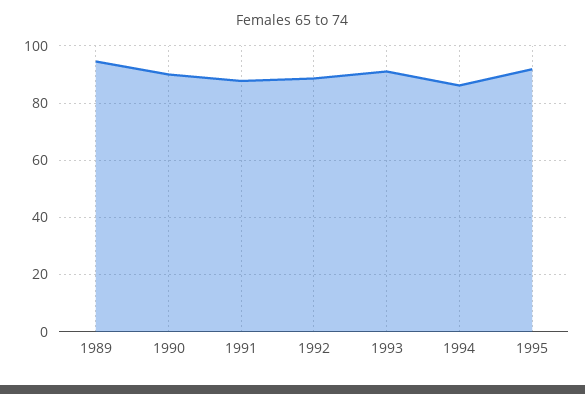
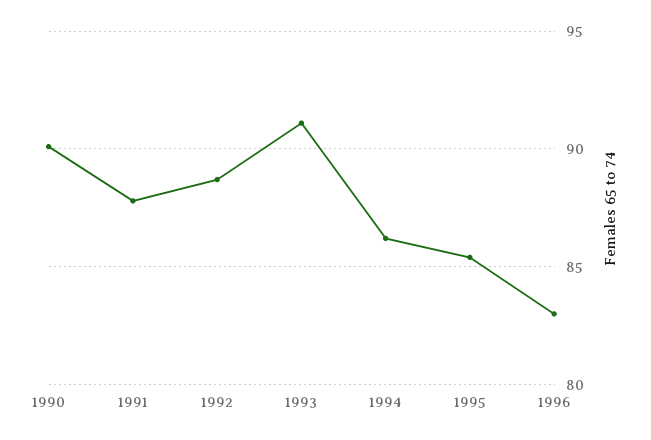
1989: 95 -> none
1995: 92.5 -> 85.5
1996: none -> 83

